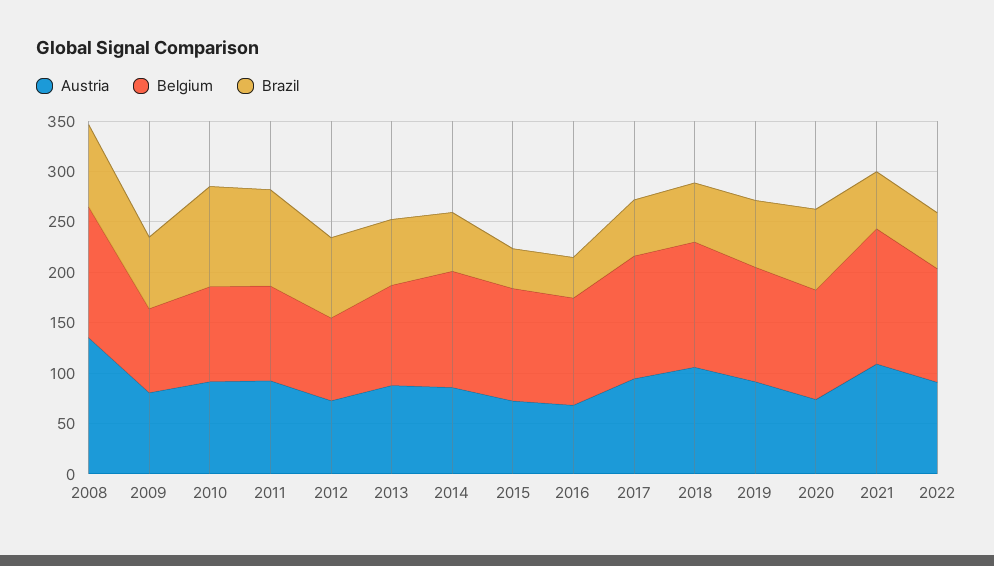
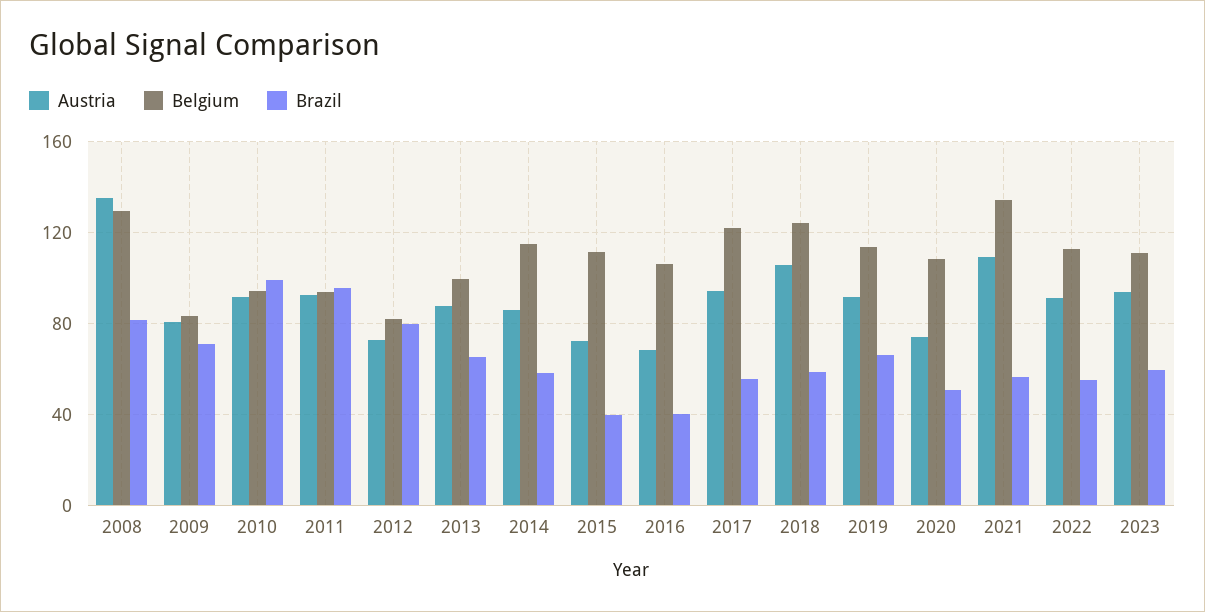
Brazil, 2020: 80 -> 50
Austria, 2023: none -> 95
Belgium, 2023: none -> 110
Brazil, 2023: none -> 60

